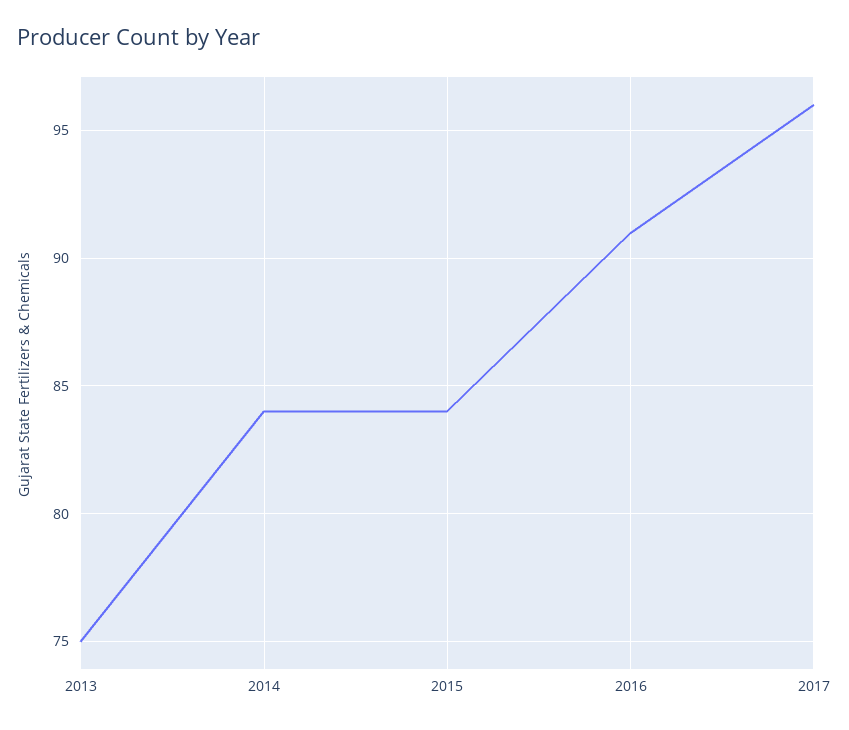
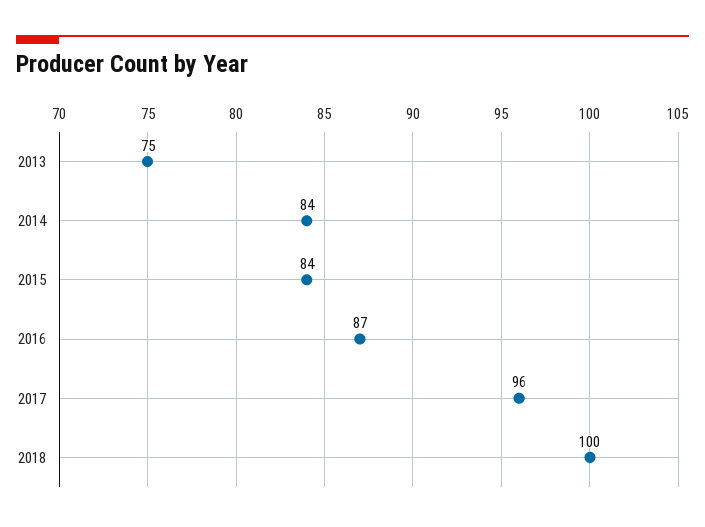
2016: 91 -> 87
2018: none -> 100

